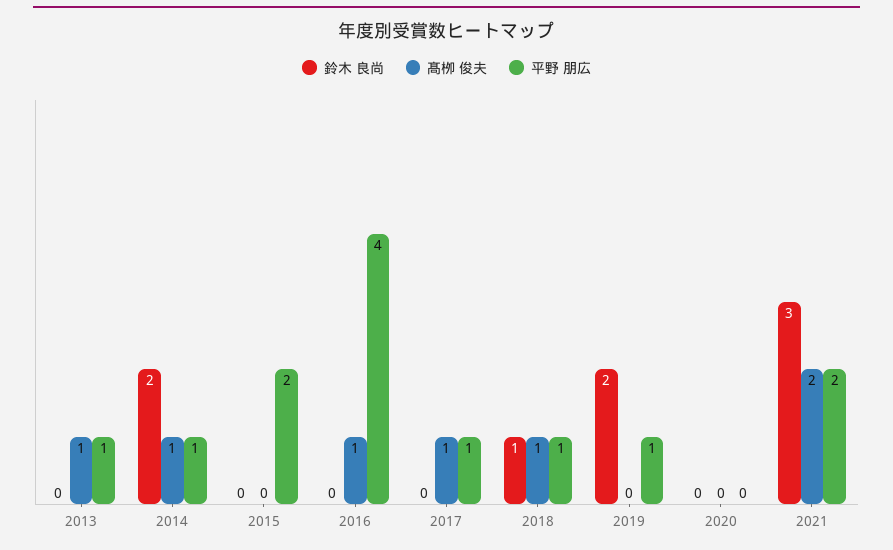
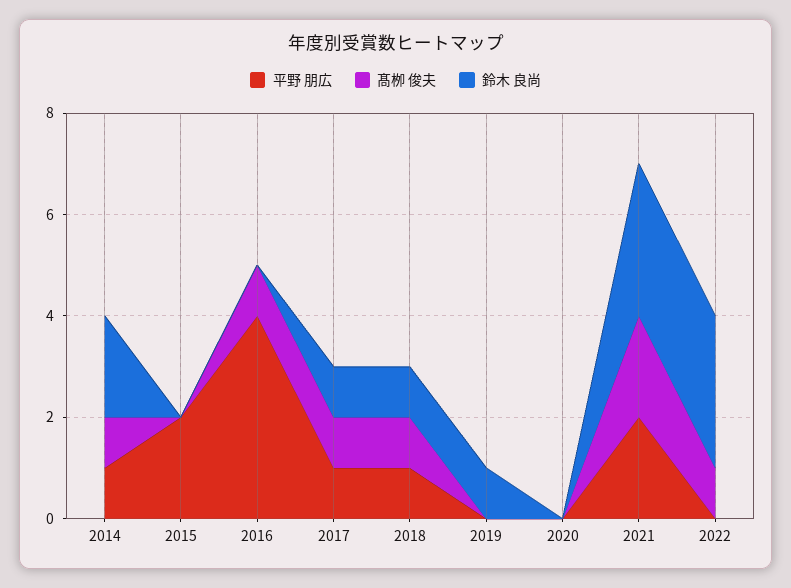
鈴木 良尚, 2013: 0 -> none
髙栁 俊夫, 2013: 1 -> none
平野 朋広, 2013: 1 -> none
鈴木 良尚, 2017: 0 -> 1
鈴木 良尚, 2019: 2 -> 1
平野 朋広, 2019: 1 -> 0
平野 朋広, 2022: none -> 0
髙栁 俊夫, 2022: none -> 1
鈴木 良尚, 2022: none -> 3

